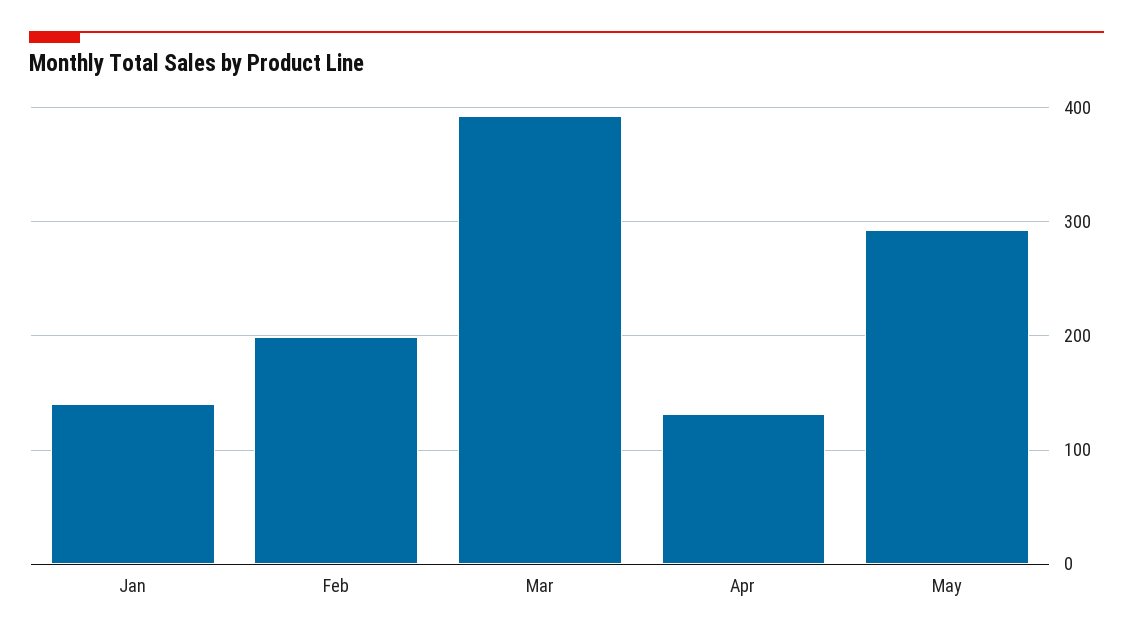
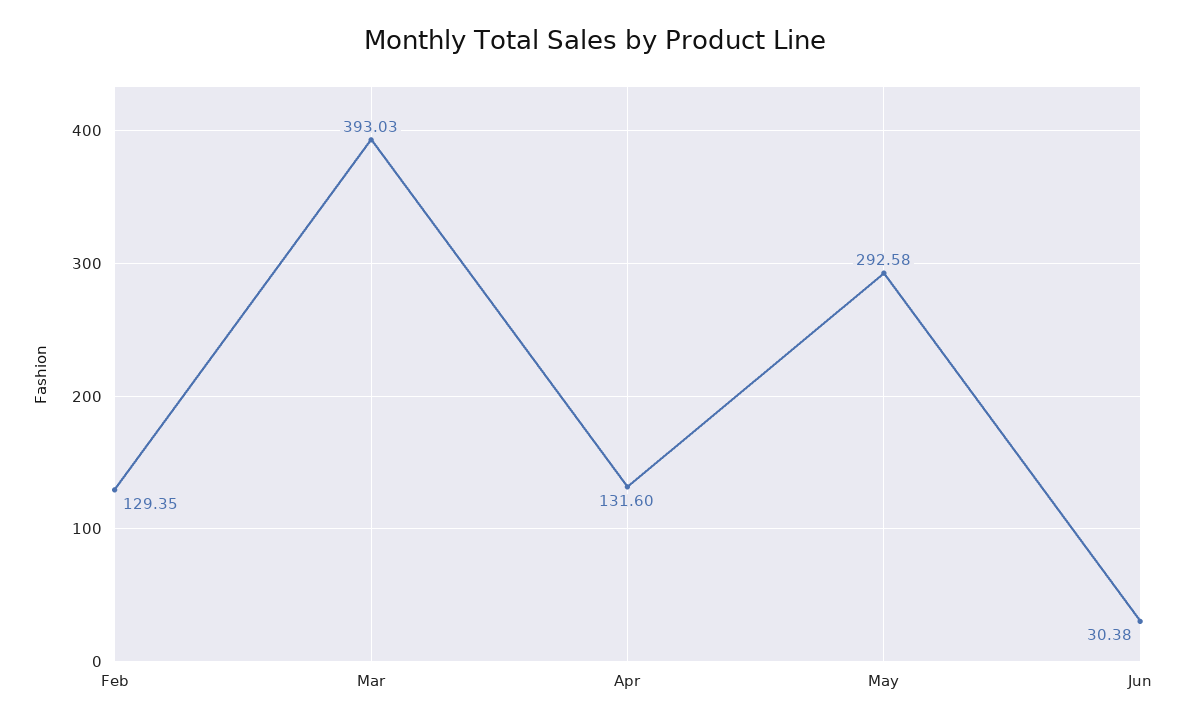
Jan: 140 -> none
Feb: 200 -> 129.35
Jun: none -> 30.38

